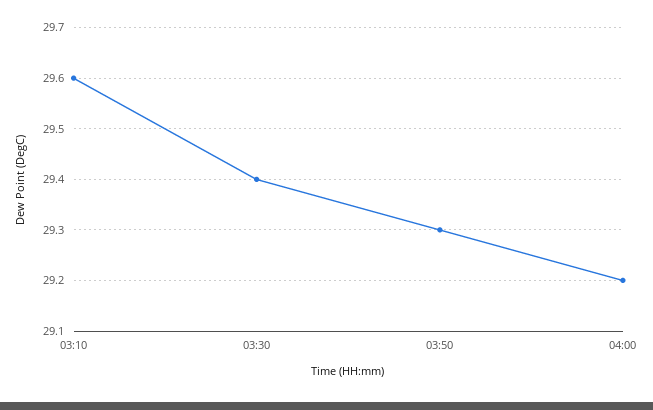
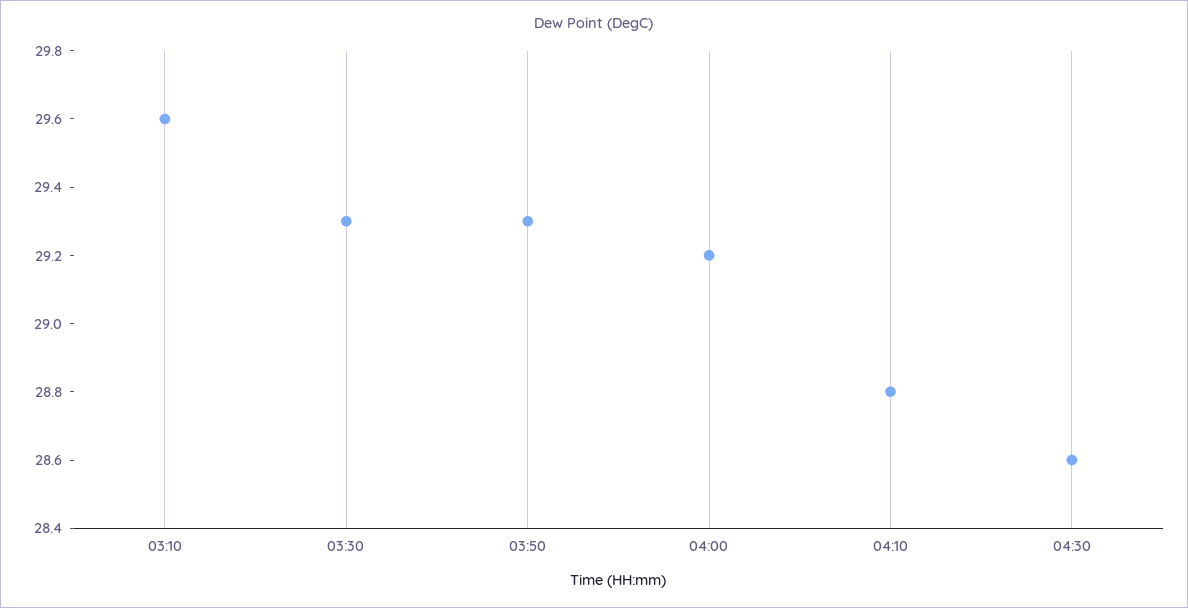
03:30: 29.4 -> 29.3
04:10: none -> 28.8
04:30: none -> 28.6

